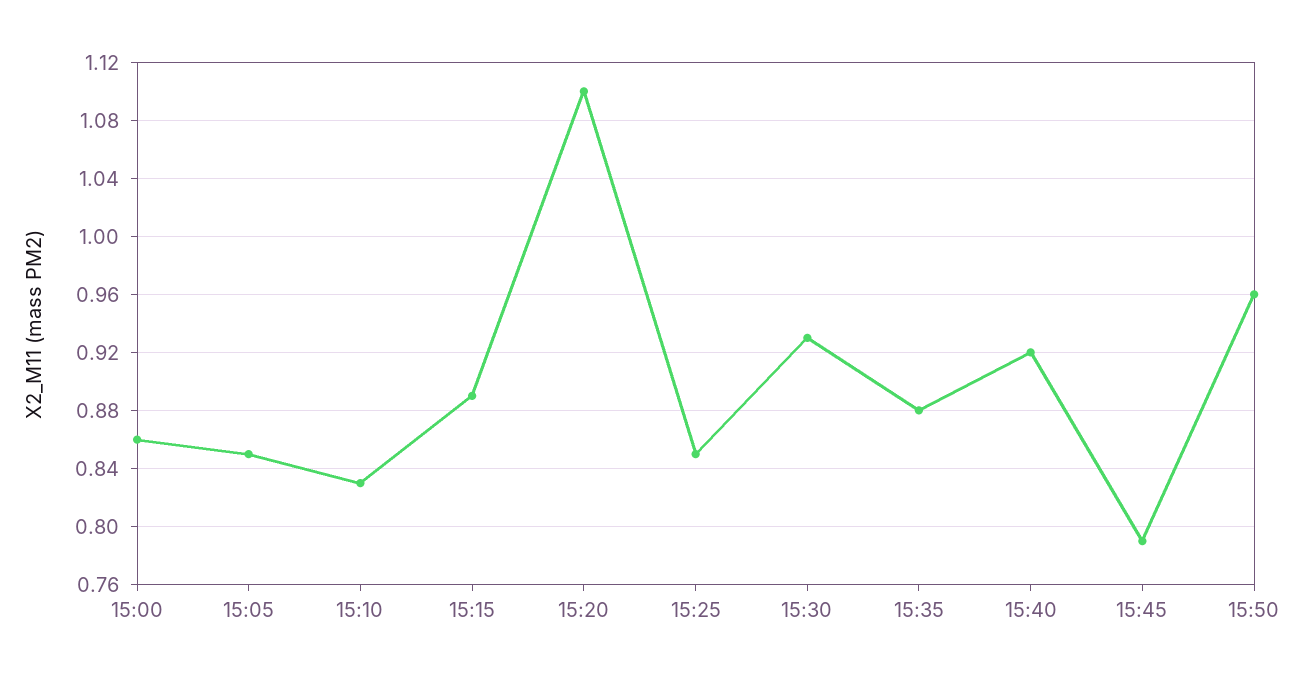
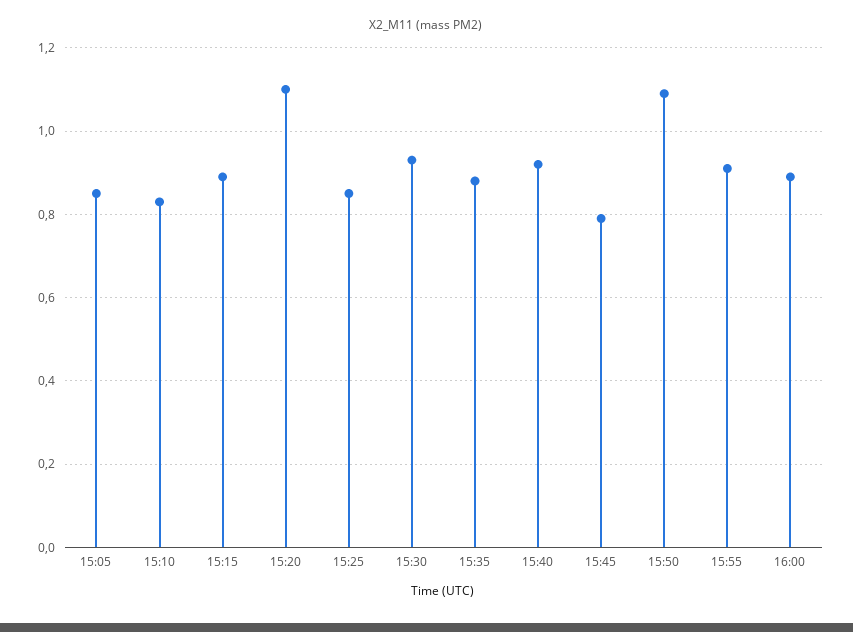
15:00: 0.86 -> none
15:50: 0.96 -> 1.1
15:55: none -> 0.9
16:00: none -> 0.9

